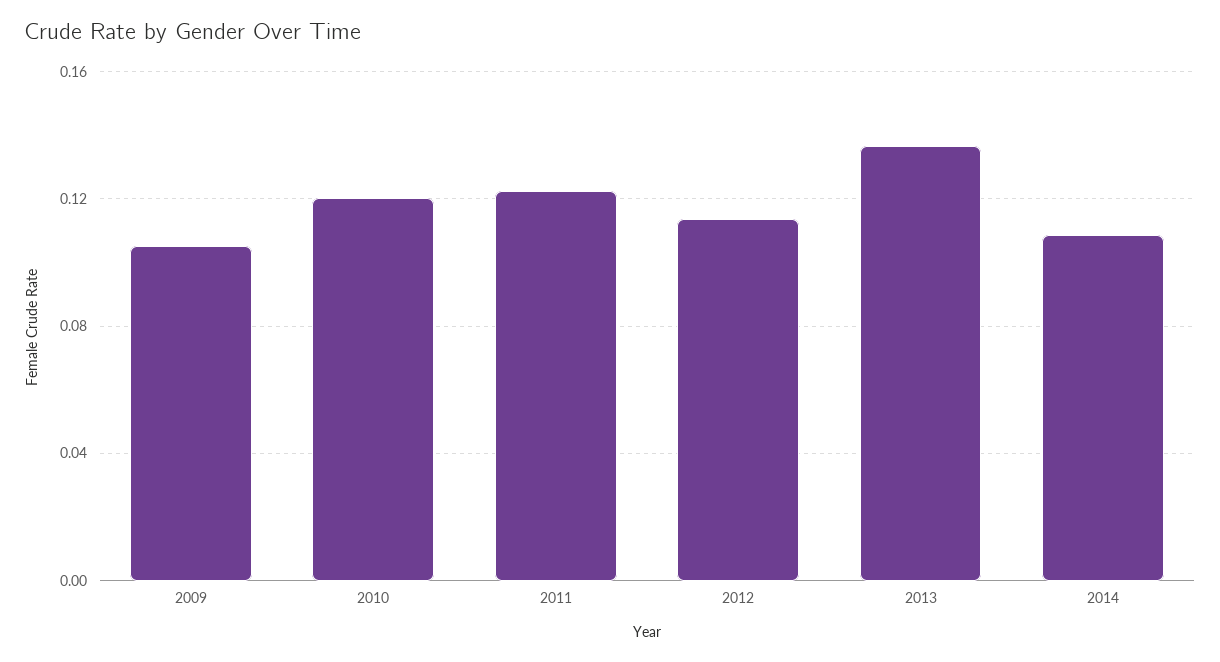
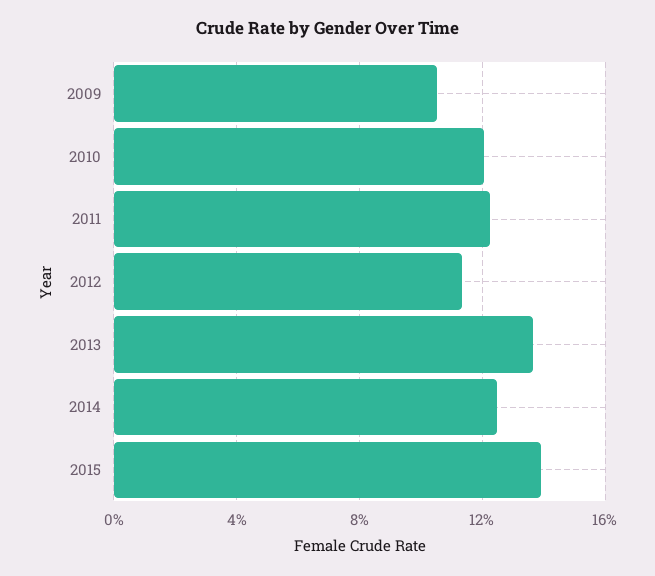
2014: 0.11 -> 0.125
2015: none -> 0.14

